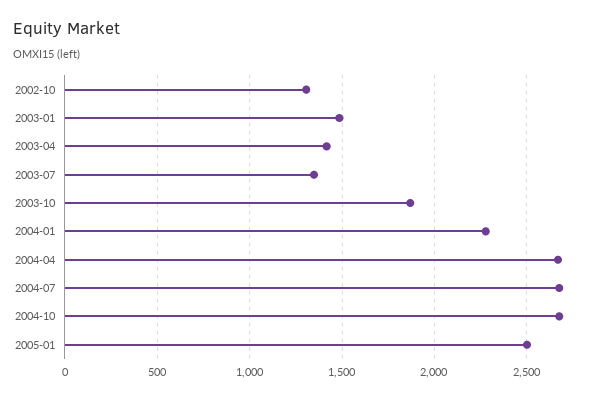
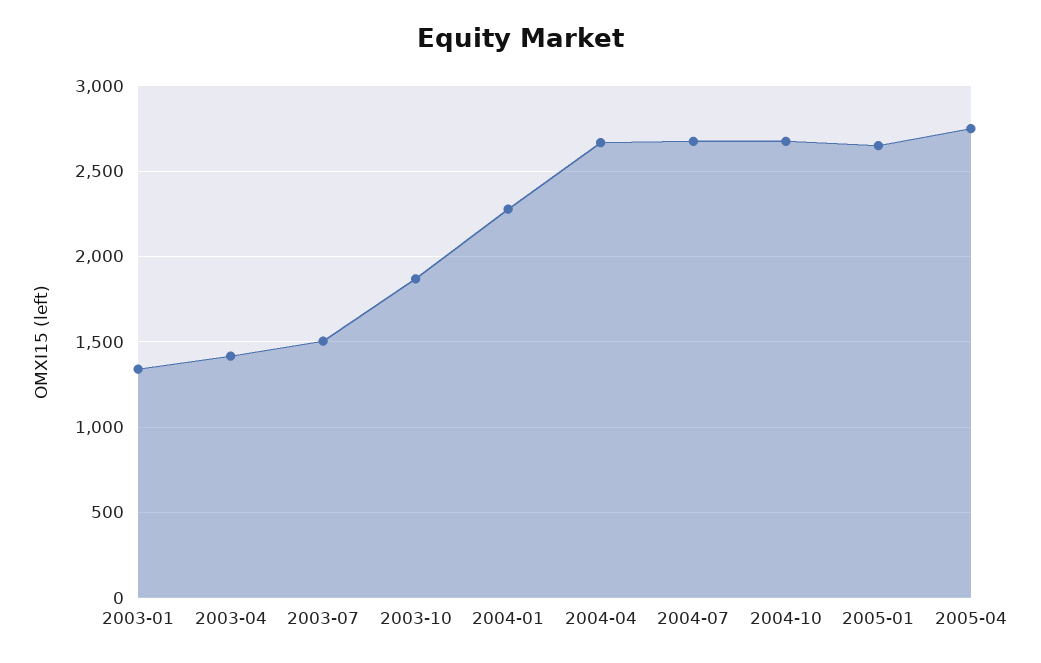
2002-10: 1300 -> none
2003-01: 1500 -> 1350
2003-07: 1350 -> 1500
2005-01: 2500 -> 2650
2005-04: none -> 2750

